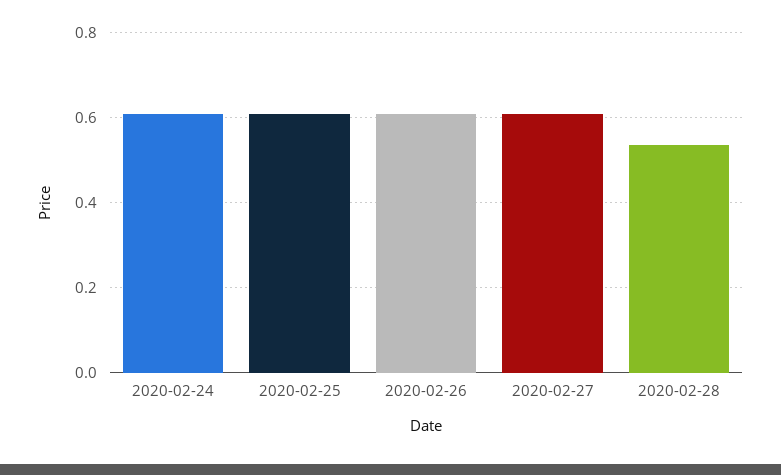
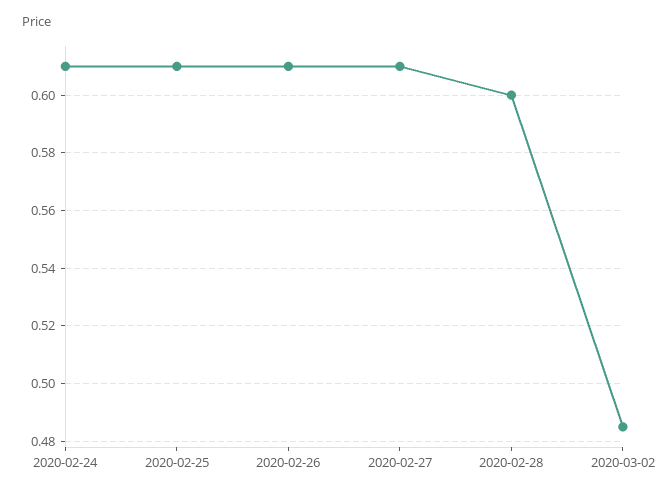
2020-02-28: 0.54 -> 0.6
2020-03-02: none -> 0.485

